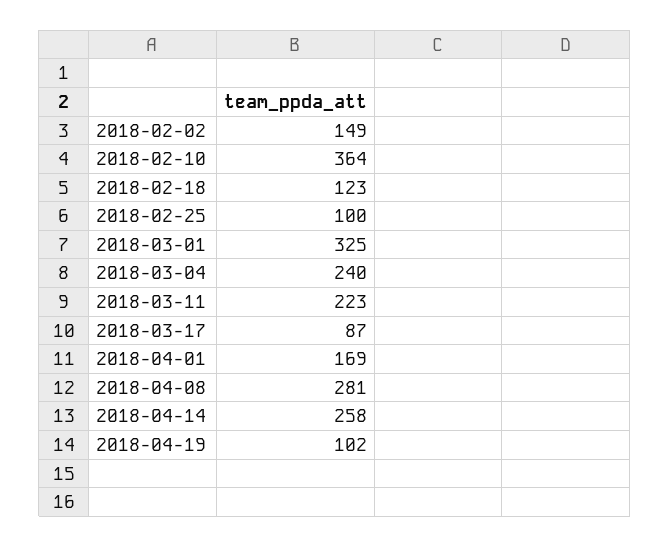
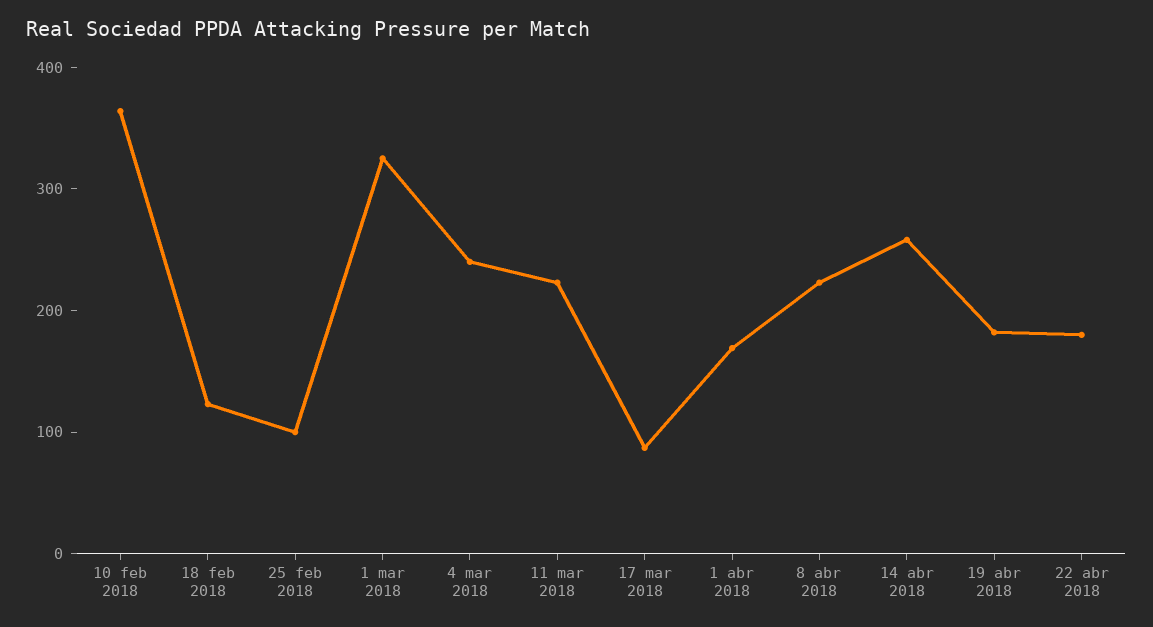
2018-02-02: 149 -> none
2018-04-08: 281 -> 220
2018-04-19: 102 -> 180
22 abr 2018: none -> 180

